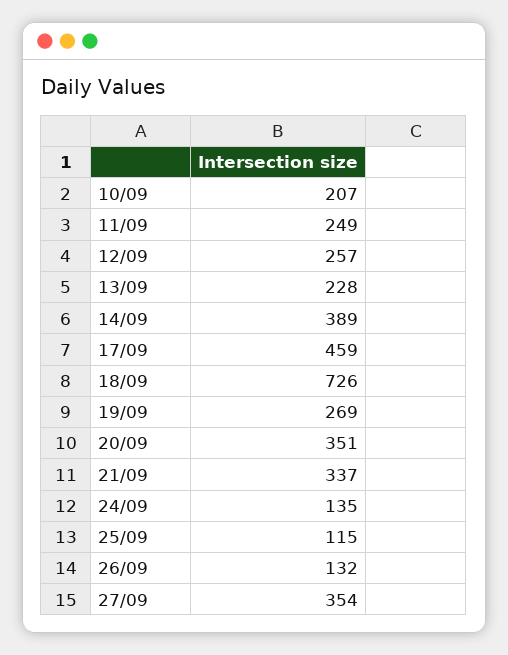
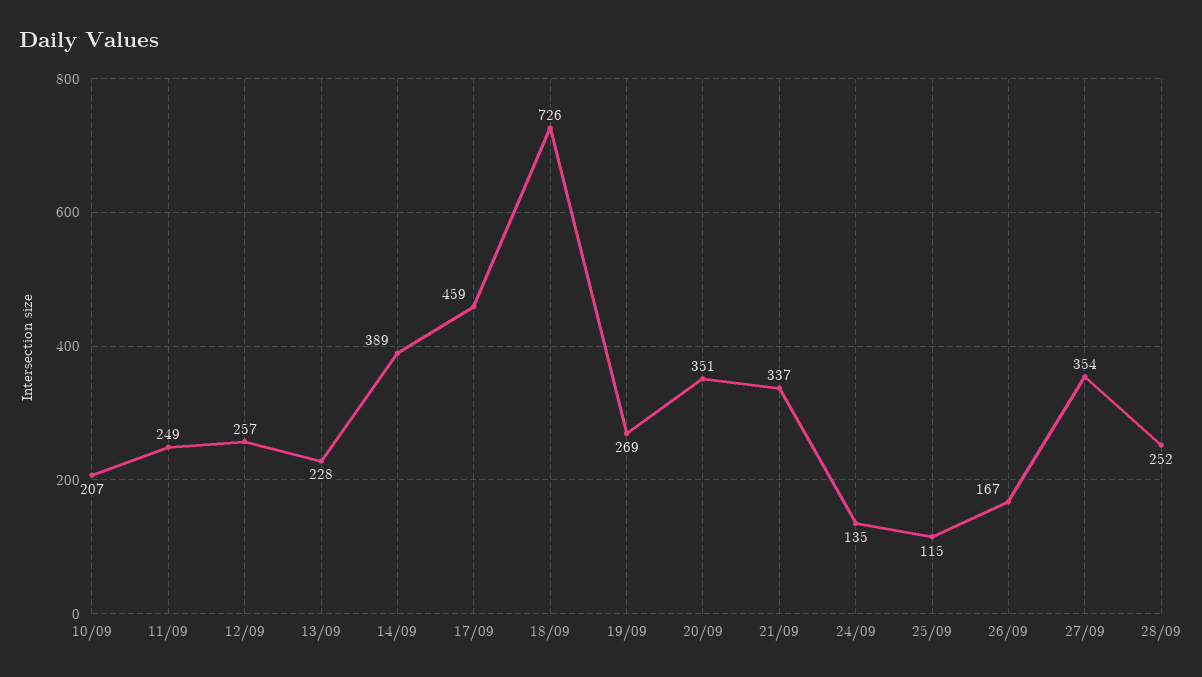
26/09: 132 -> 167
28/09: none -> 252

